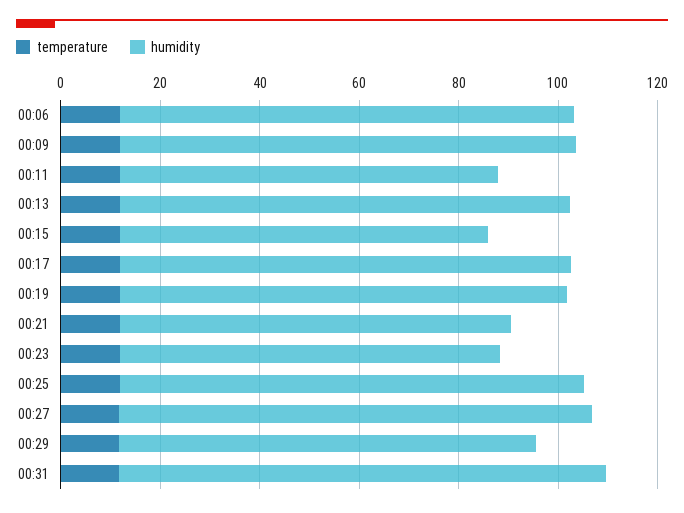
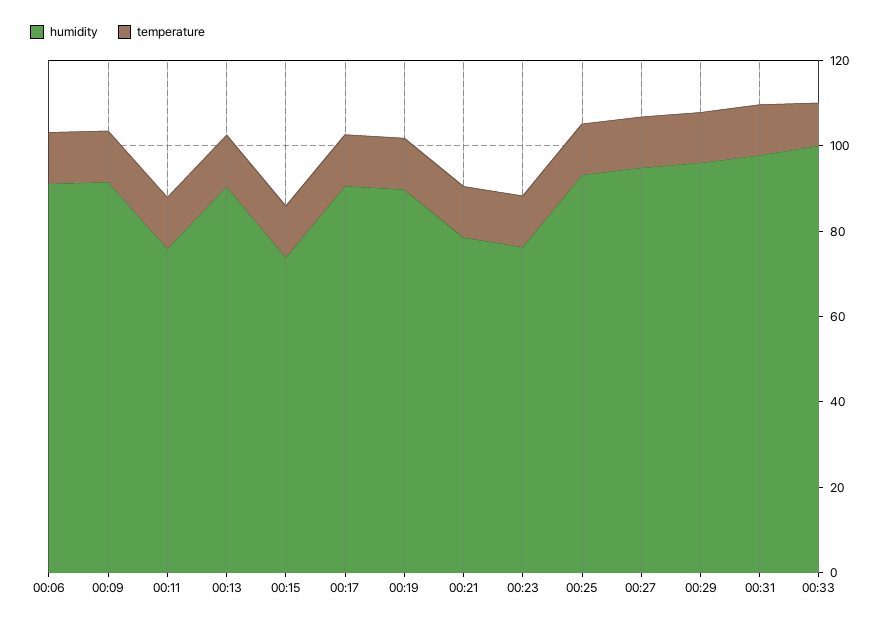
humidity, 00:29: 85 -> 95
humidity, 00:33: none -> 100
temperature, 00:33: none -> 10

